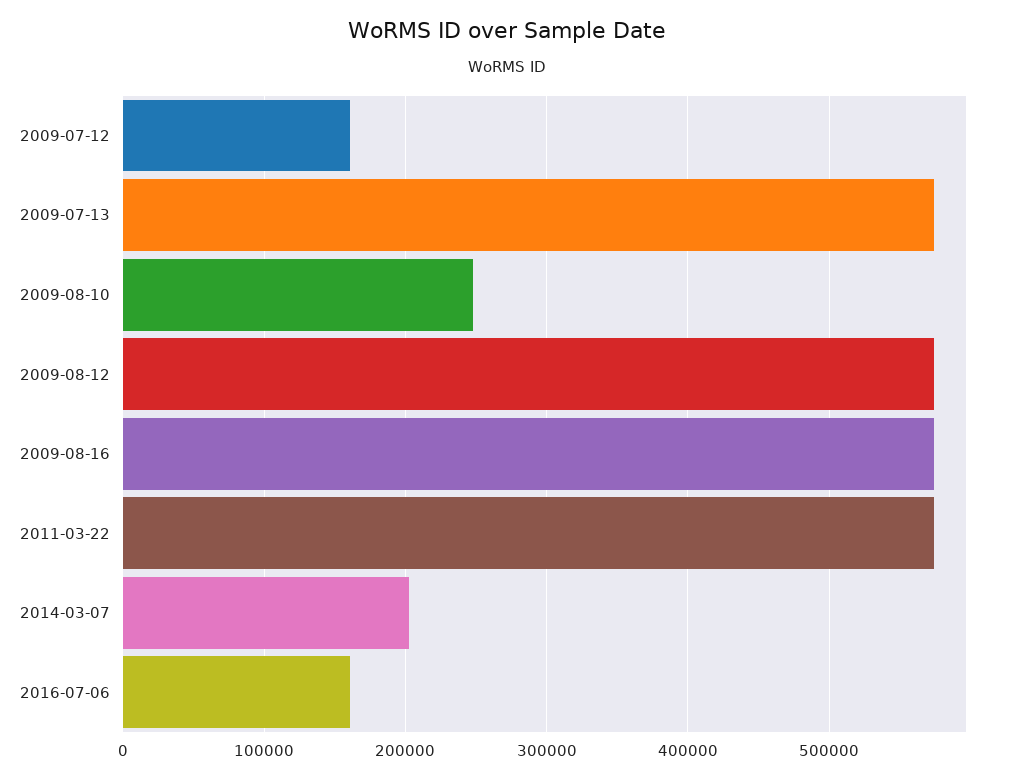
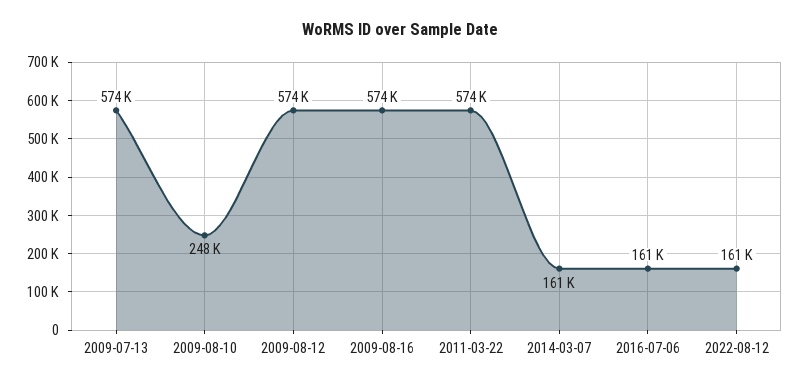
2009-07-12: 160000 -> none
2014-03-07: 200000 -> 161000
2022-08-12: none -> 161000

